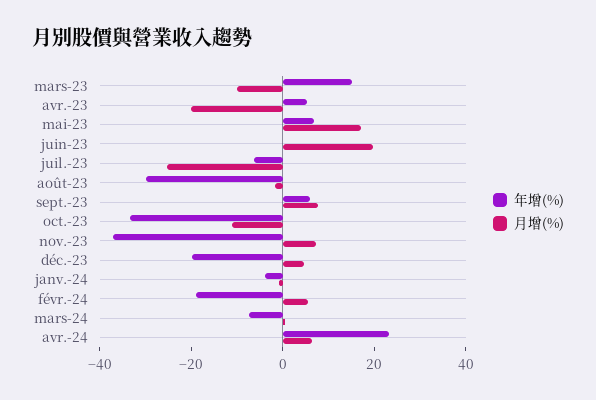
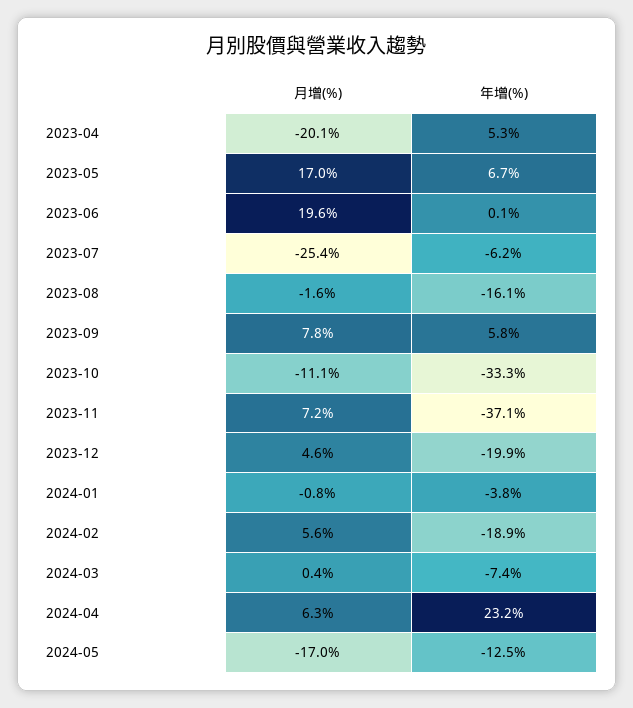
年增(%), mars-23: 15 -> none
月增(%), mars-23: -10 -> none
年增(%), août-23: -30 -> -16.1
月增(%), 2024-05: none -> -17
年增(%), 2024-05: none -> -12.5

